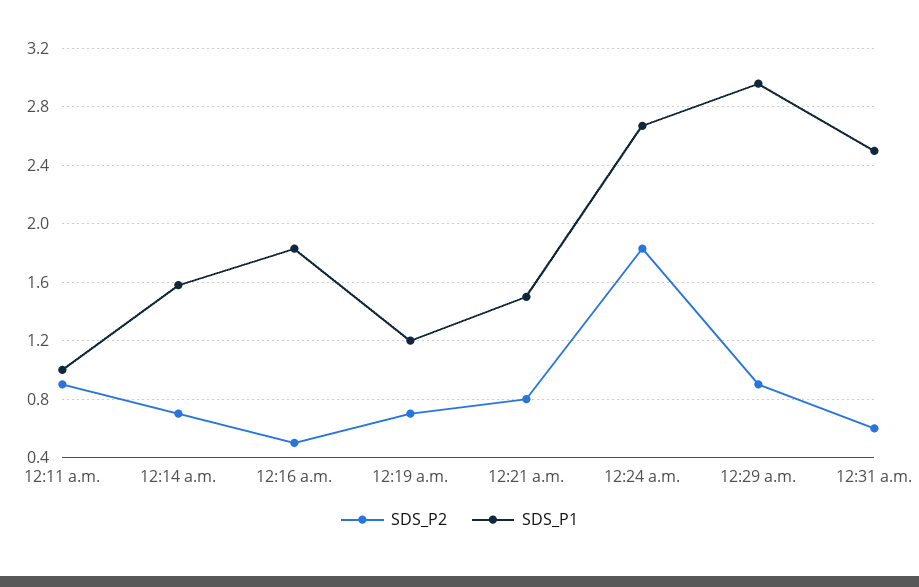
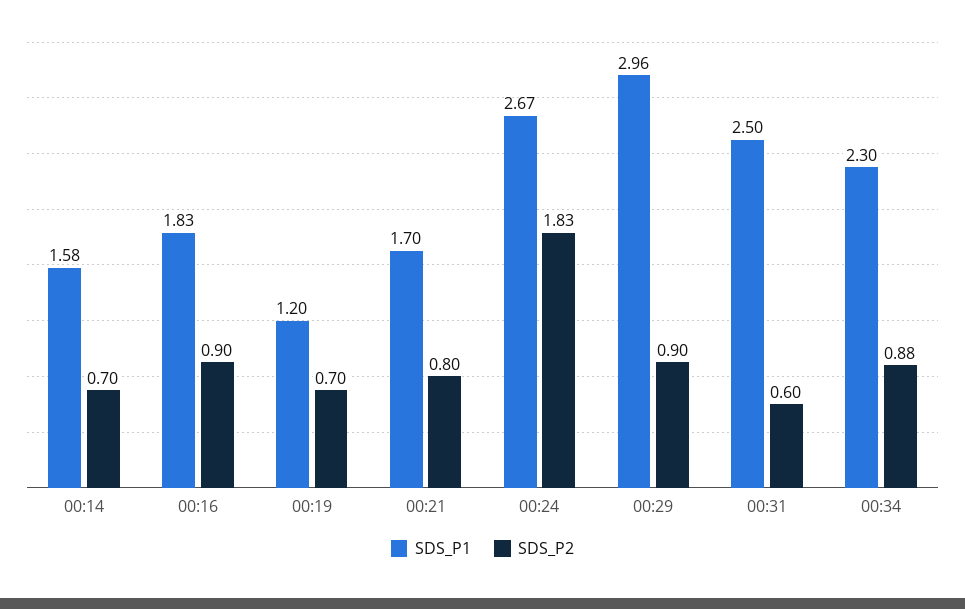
SDS_P2, 12:11 a.m.: 0.9 -> none
SDS_P1, 12:11 a.m.: 1 -> none
SDS_P2, 12:16 a.m.: 0.5 -> 0.9
SDS_P1, 12:21 a.m.: 1.5 -> 1.7
SDS_P1, 00:34: none -> 2.3
SDS_P2, 00:34: none -> 0.88

